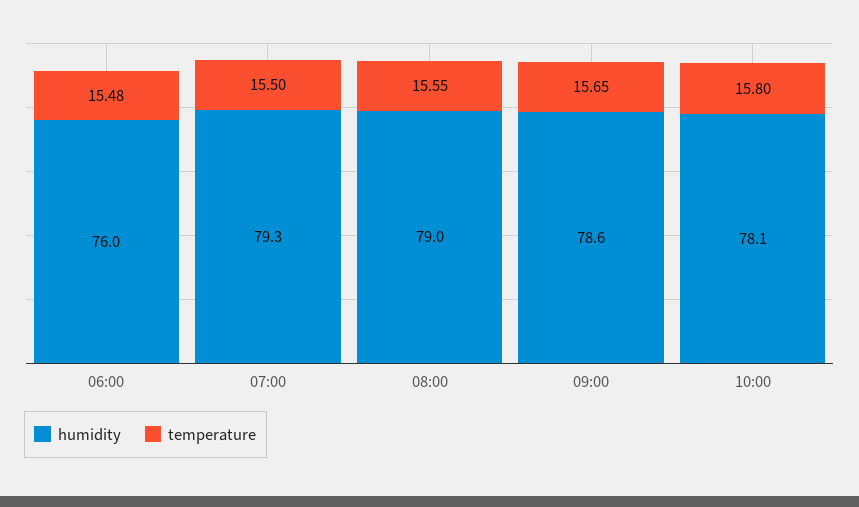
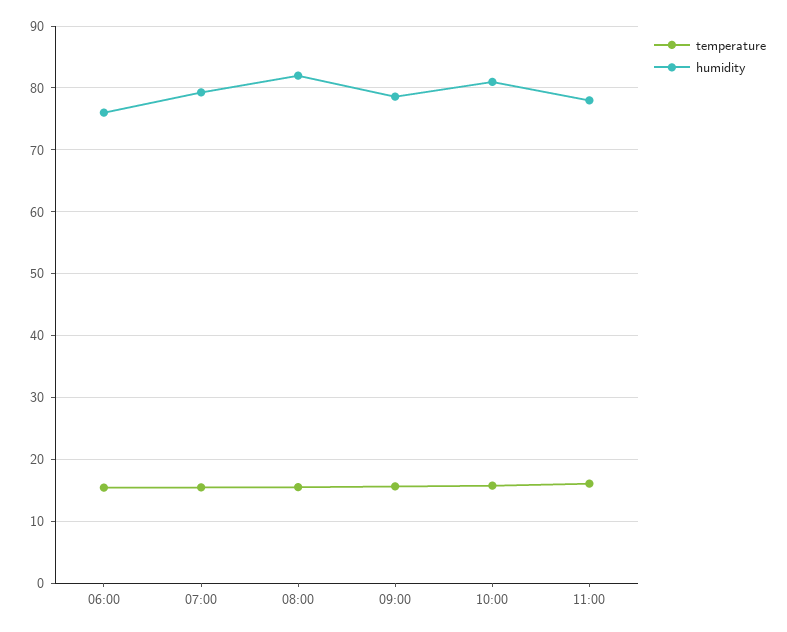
humidity, 08:00: 79 -> 82
humidity, 10:00: 78.1 -> 81
temperature, 11:00: none -> 16
humidity, 11:00: none -> 78

